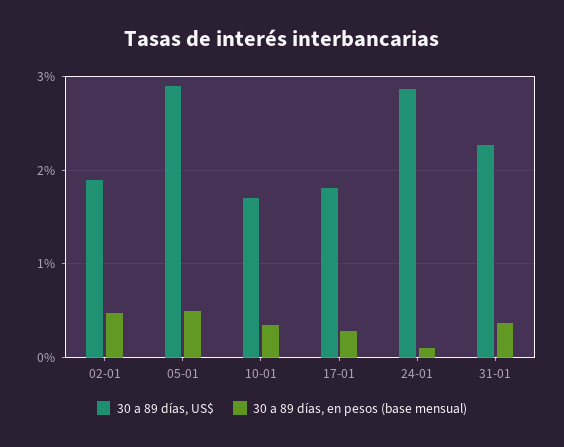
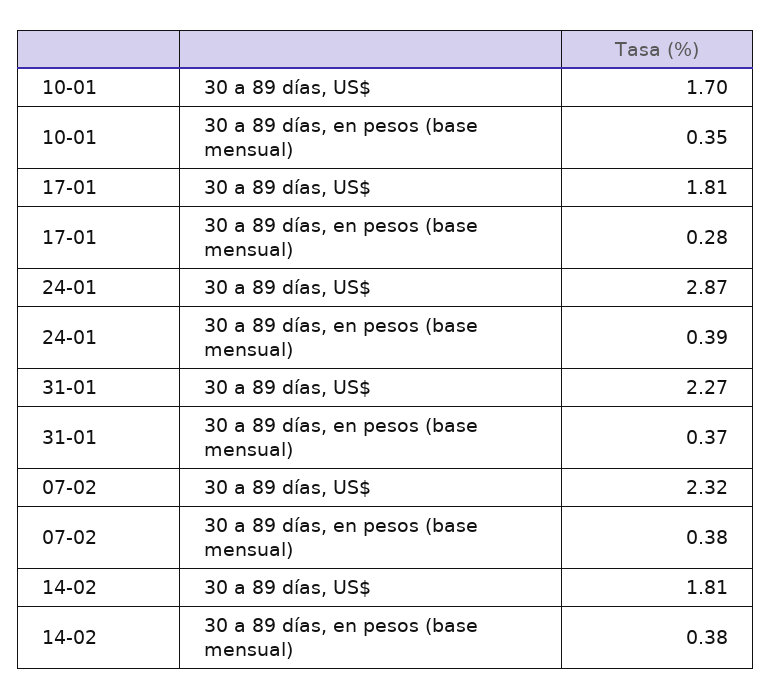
30 a 89 días, US$, 02-01: 1.9 -> none
30 a 89 días, en pesos (base mensual), 02-01: 0.5 -> none
30 a 89 días, US$, 05-01: 2.9 -> none
30 a 89 días, en pesos (base mensual), 05-01: 0.5 -> none
30 a 89 días, en pesos (base mensual), 24-01: 0.1 -> 0.39
30 a 89 días, US$, 07-02: none -> 2.32
30 a 89 días, en pesos (base mensual), 07-02: none -> 0.38
30 a 89 días, US$, 14-02: none -> 1.81
30 a 89 días, en pesos (base mensual), 14-02: none -> 0.38

